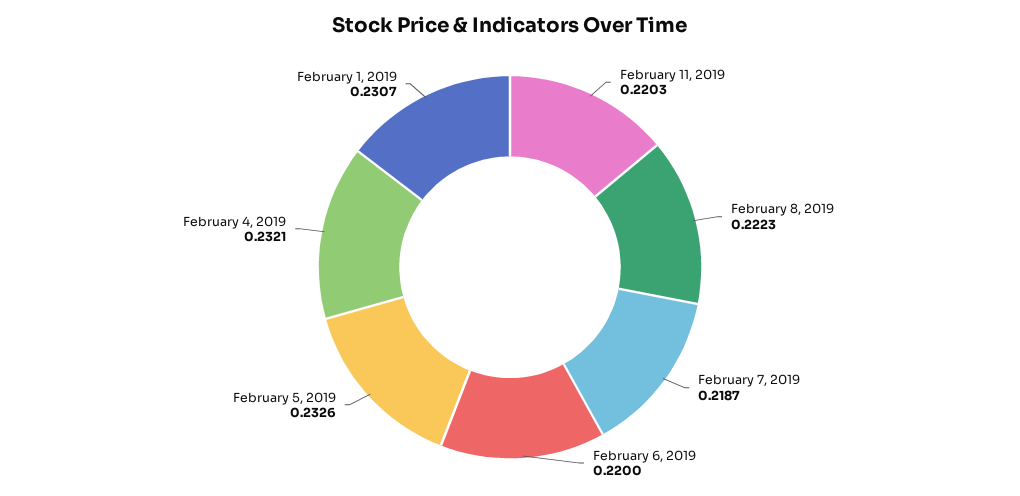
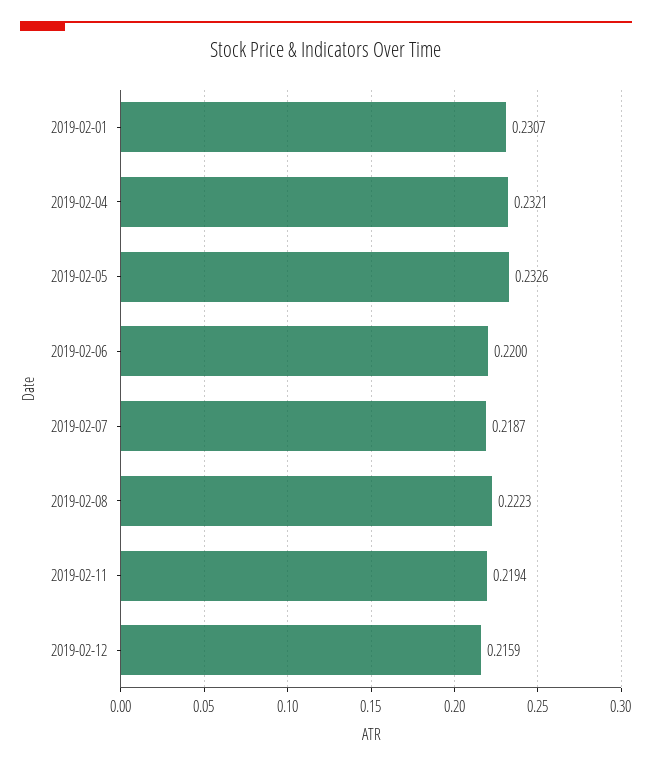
February 11, 2019: 0.2203 -> 0.2194
2019-02-12: none -> 0.2159

